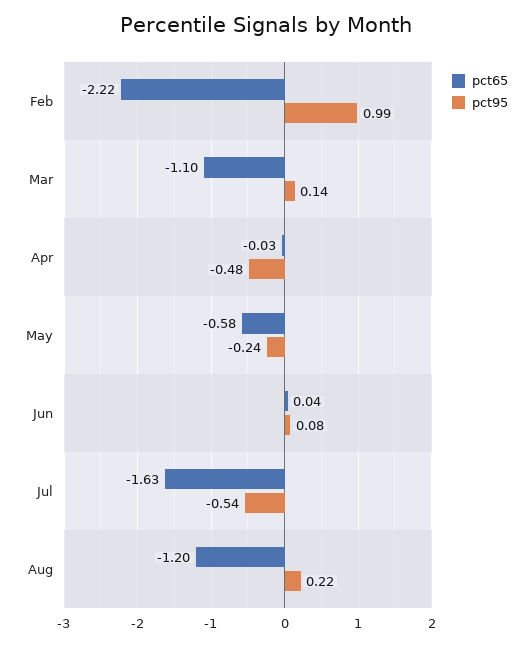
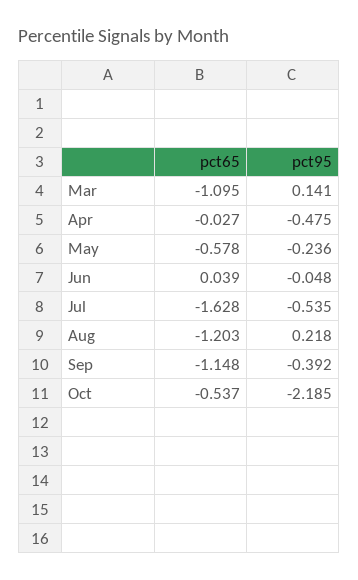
pct65, Feb: -2.22 -> none
pct95, Feb: 0.99 -> none
pct95, Jun: 0.08 -> -0.048
pct65, Sep: none -> -1.148
pct95, Sep: none -> -0.392
pct65, Oct: none -> -0.537
pct95, Oct: none -> -2.185

